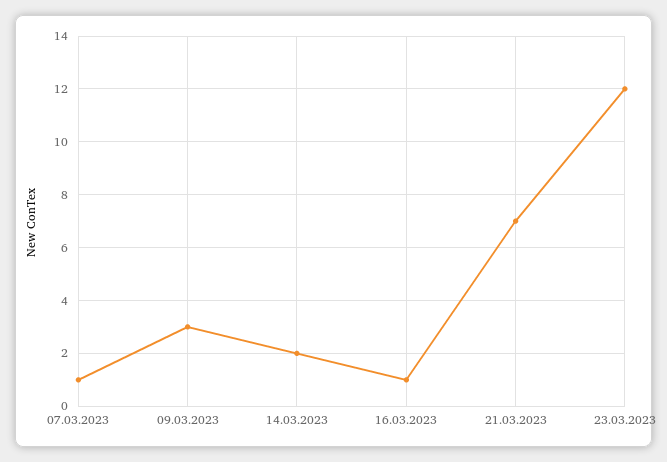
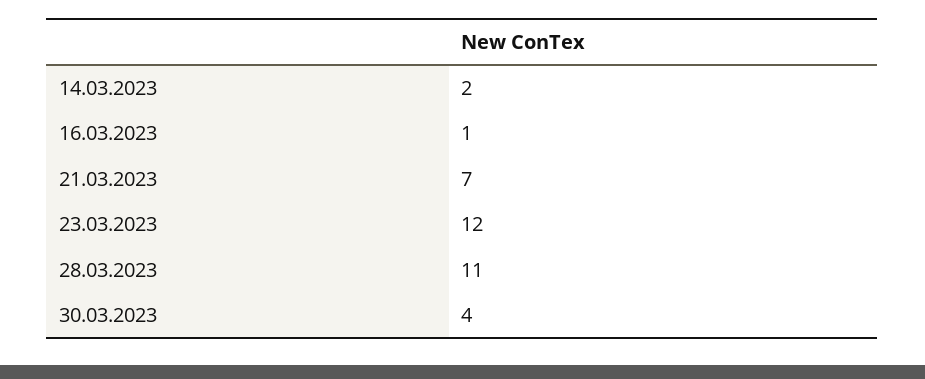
07.03.2023: 1 -> none
09.03.2023: 3 -> none
28.03.2023: none -> 11
30.03.2023: none -> 4

